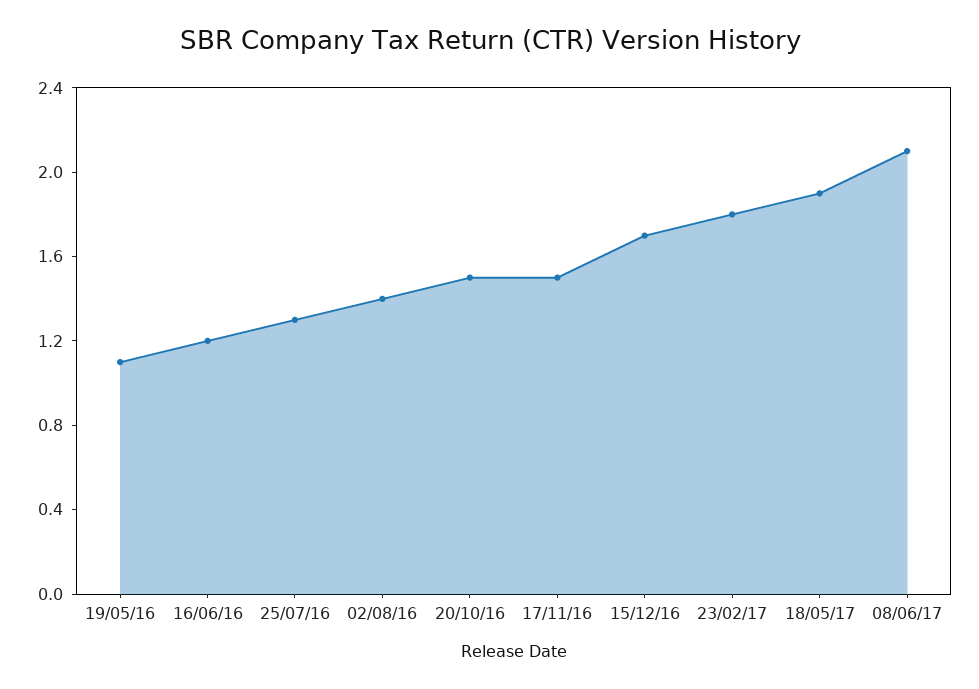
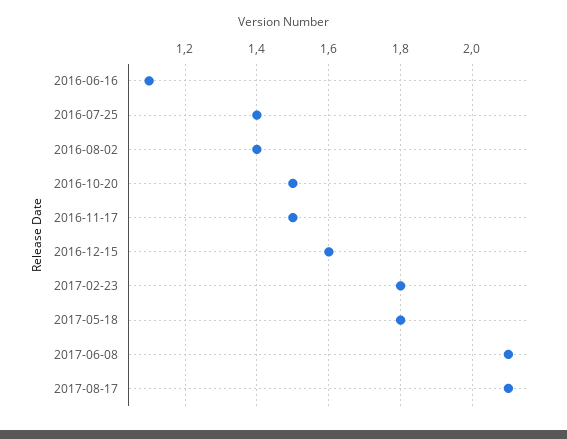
19/05/16: 1.1 -> none
16/06/16: 1.2 -> 1.1
25/07/16: 1.3 -> 1.4
15/12/16: 1.7 -> 1.6
18/05/17: 1.9 -> 1.8
2017-08-17: none -> 2.1

